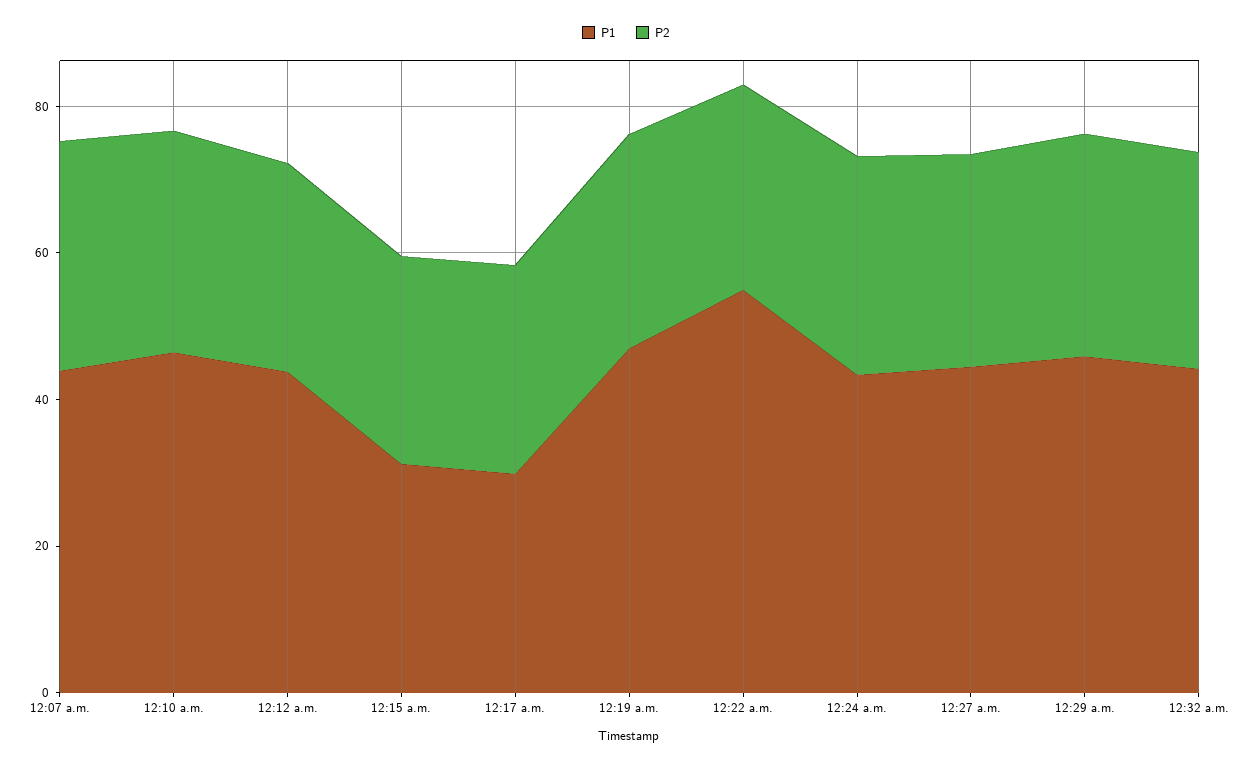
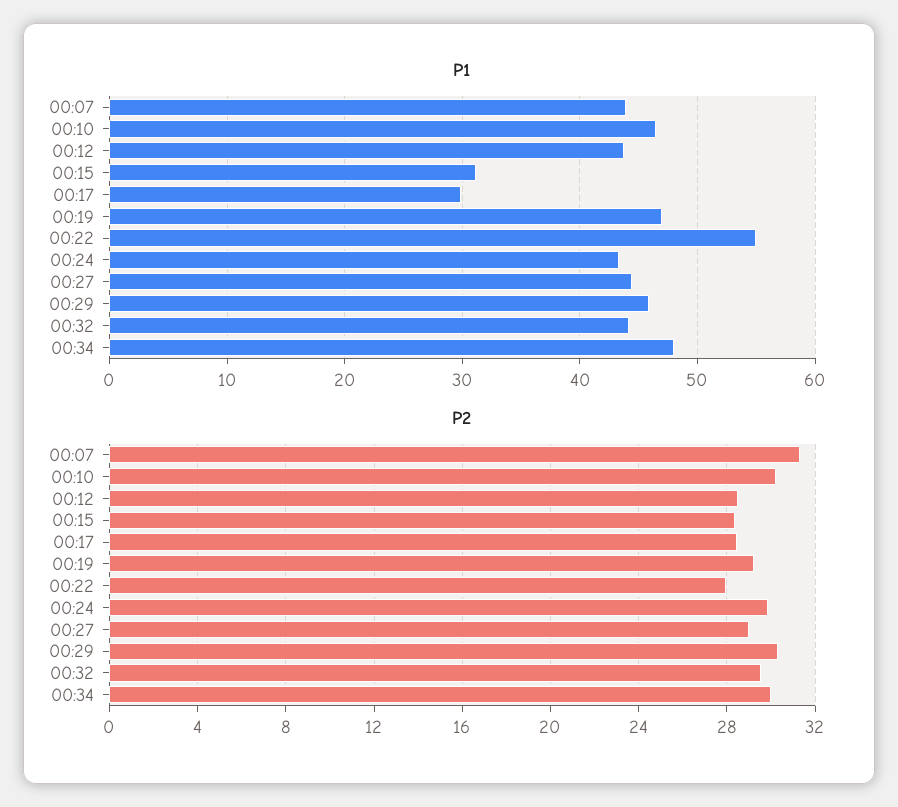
P1, 00:34: none -> 48
P2, 00:34: none -> 30

